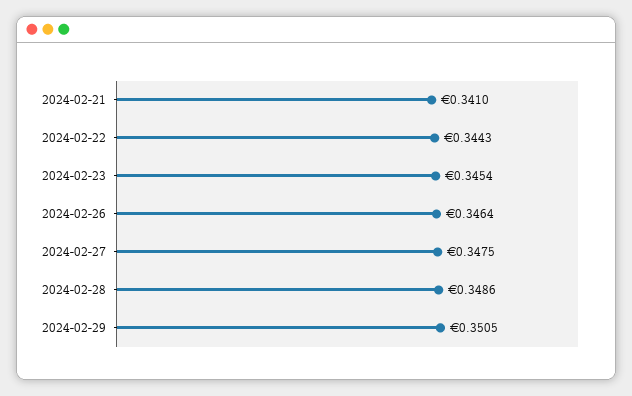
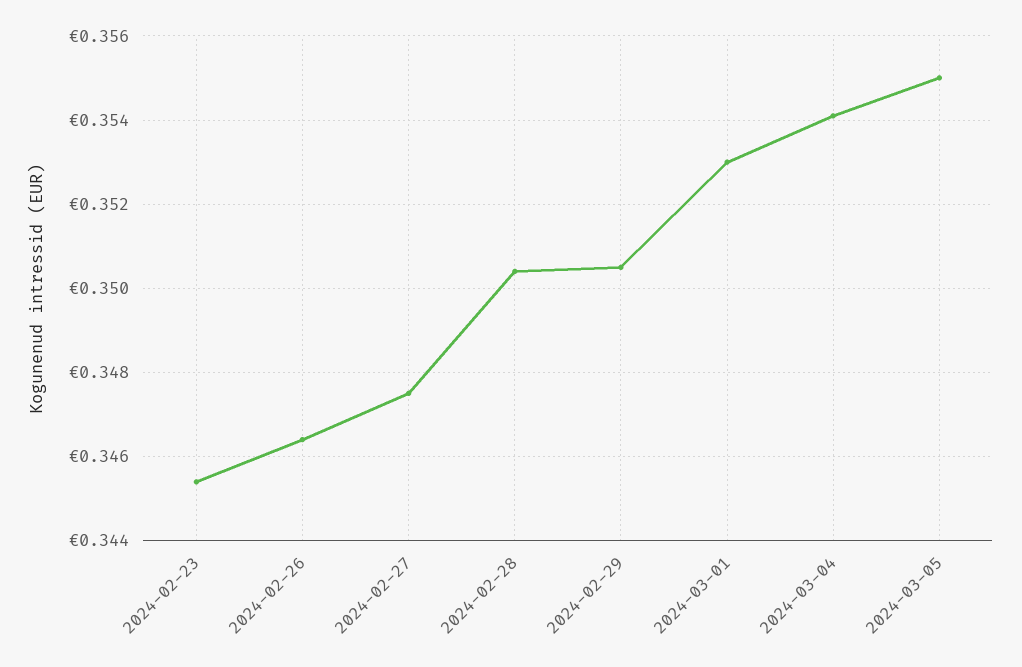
2024-02-21: 0.341 -> none
2024-02-22: 0.3443 -> none
2024-02-28: 0.3486 -> 0.3505
2024-03-01: none -> 0.353
2024-03-04: none -> 0.354
2024-03-05: none -> 0.355

